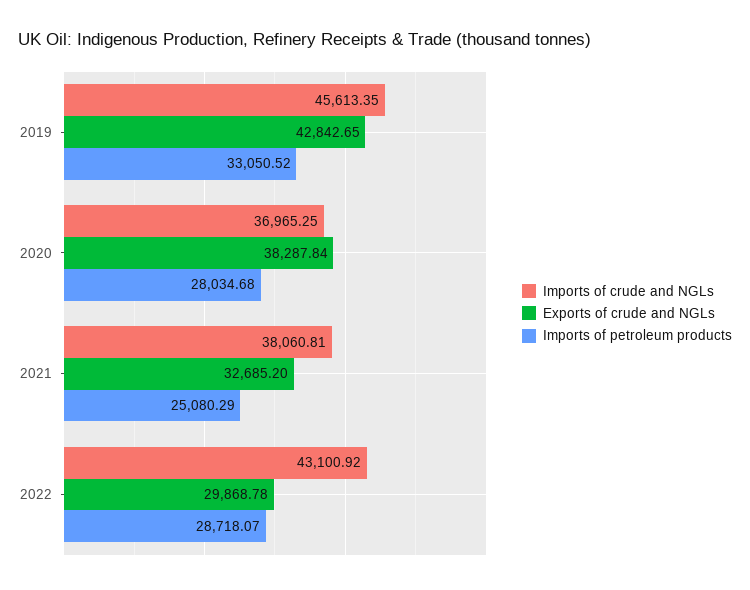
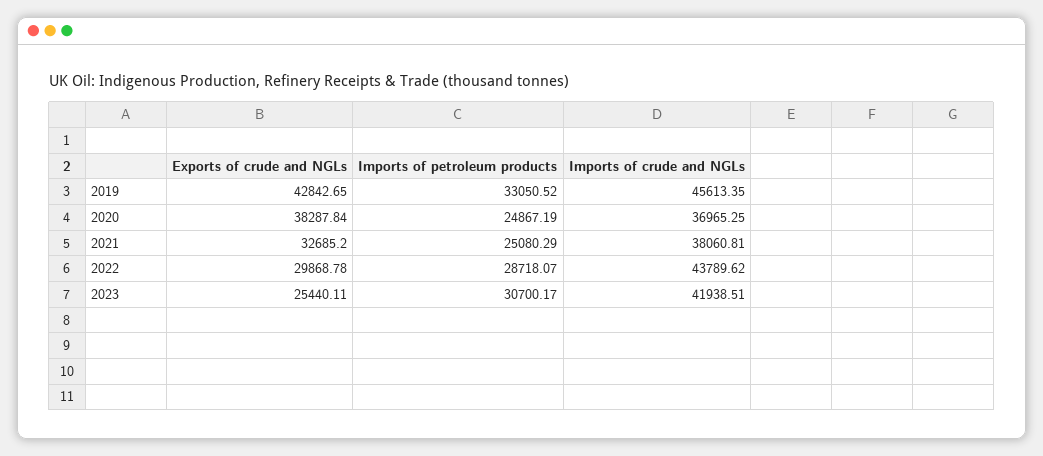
Imports of petroleum products, 2020: 28034.68 -> 24867.19
Imports of crude and NGLs, 2022: 43100.92 -> 43789.62
Exports of crude and NGLs, 2023: none -> 25440.11
Imports of petroleum products, 2023: none -> 30700.17
Imports of crude and NGLs, 2023: none -> 41938.51

